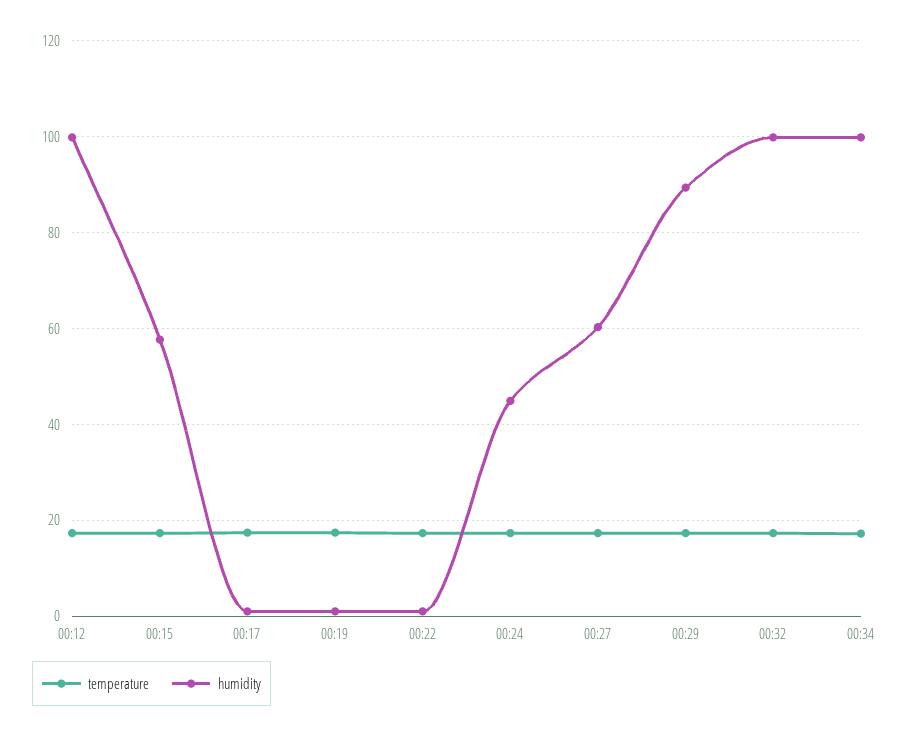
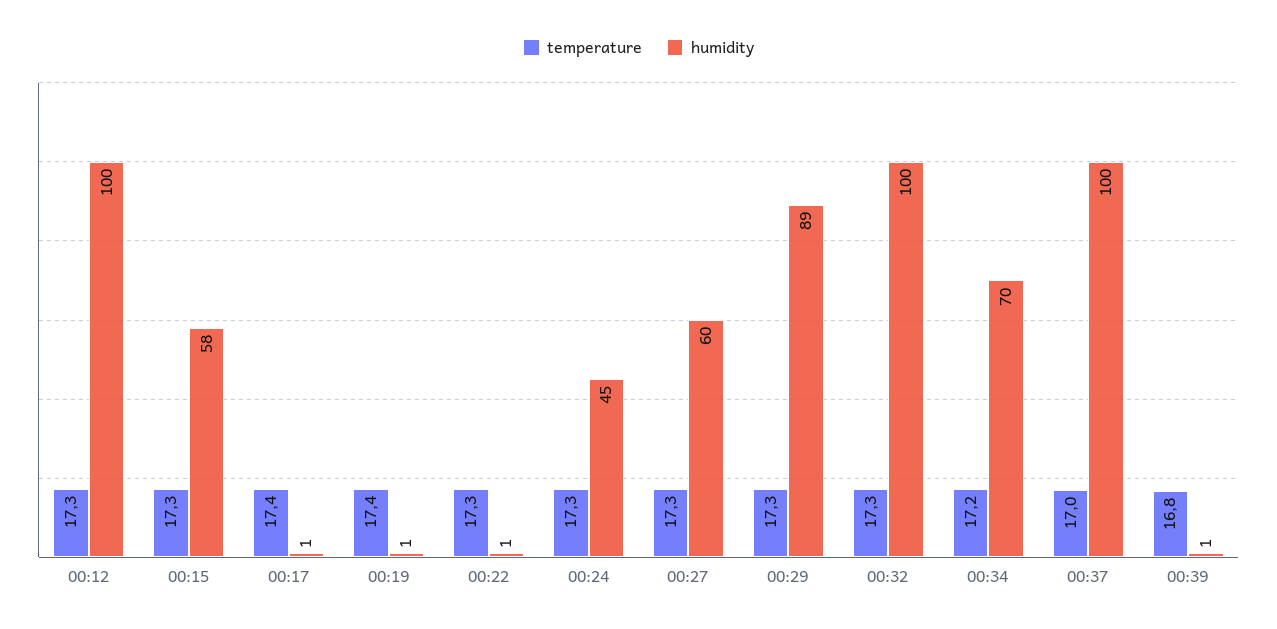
humidity, 00:34: 100 -> 70
temperature, 00:37: none -> 17
humidity, 00:37: none -> 100
temperature, 00:39: none -> 16.8
humidity, 00:39: none -> 1

